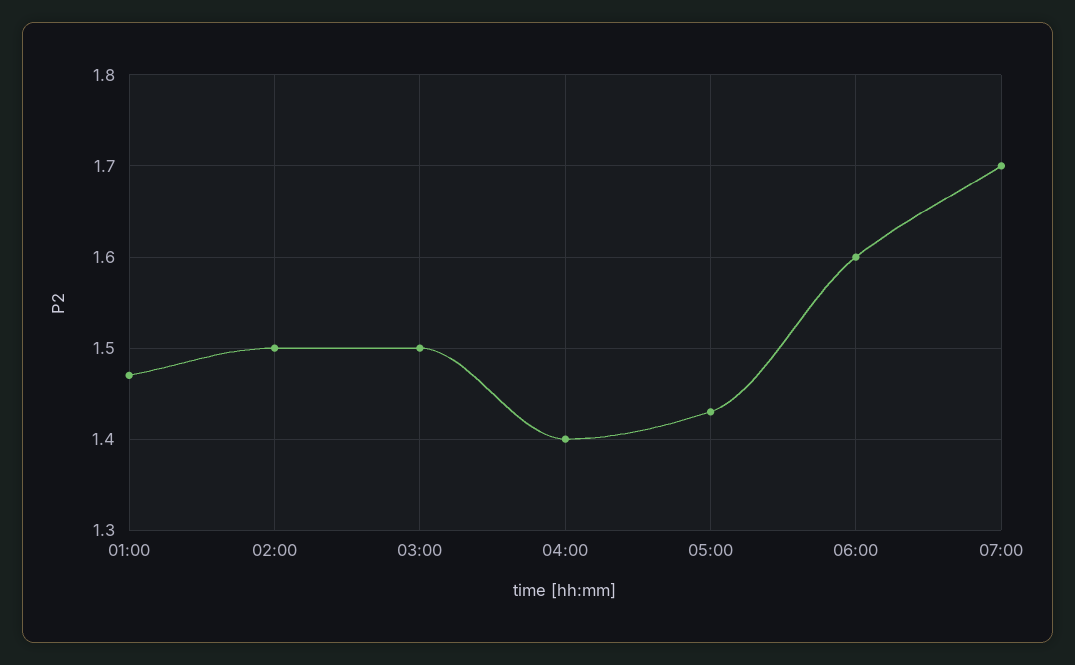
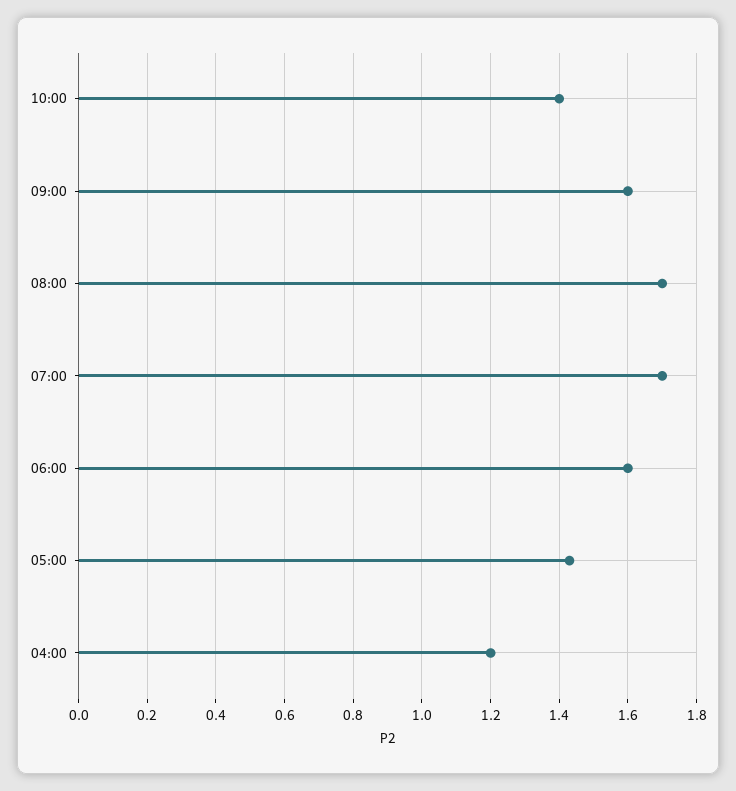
01:00: 1.47 -> none
02:00: 1.5 -> none
03:00: 1.5 -> none
04:00: 1.4 -> 1.2
10:00: none -> 1.4
09:00: none -> 1.6
08:00: none -> 1.7

